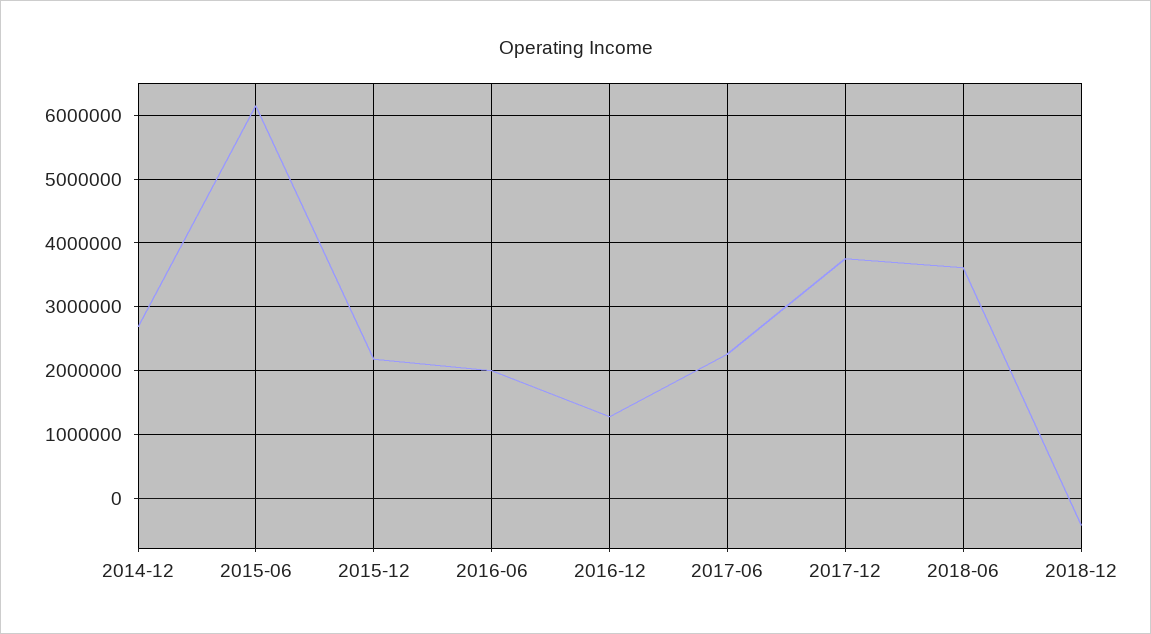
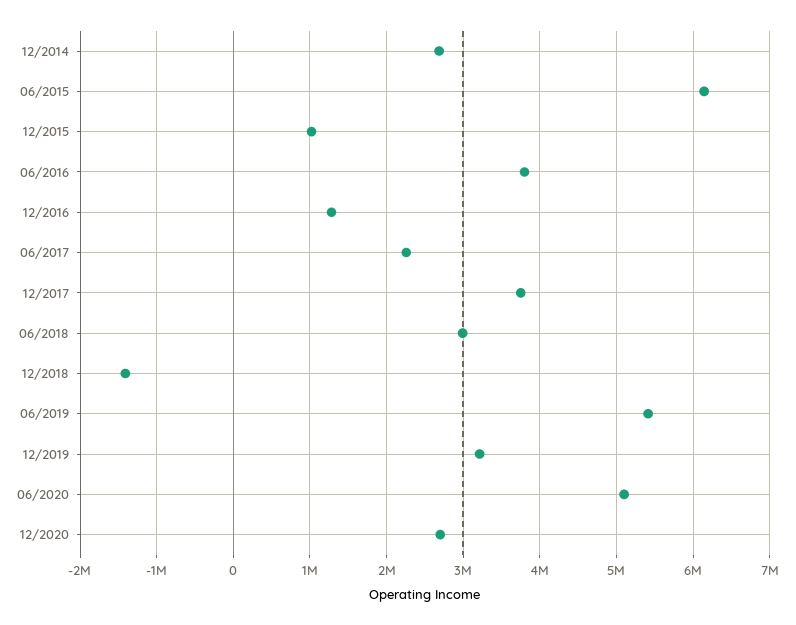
2015-12: 2200000 -> 1000000
2016-06: 2000000 -> 3800000
2018-06: 3600000 -> 3000000
2018-12: -400000 -> -1400000
06/2019: none -> 5400000
12/2019: none -> 3200000
06/2020: none -> 5100000
12/2020: none -> 2700000

